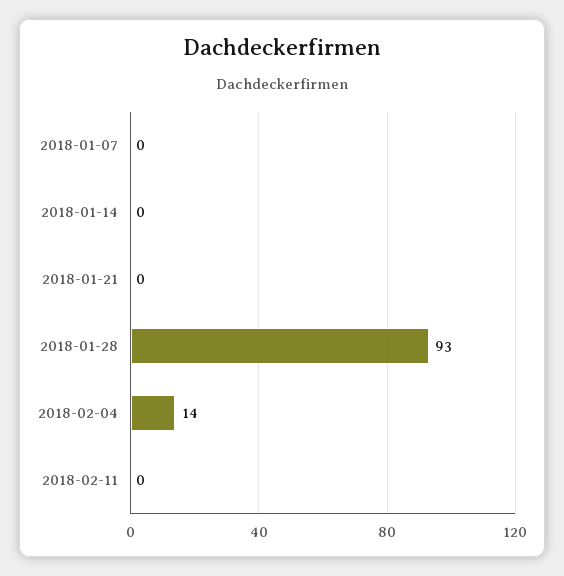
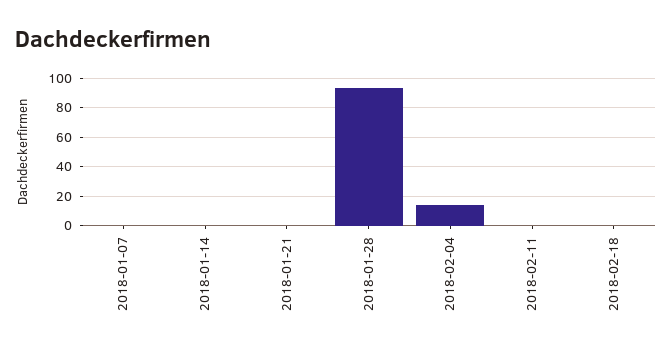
2018-02-18: none -> 0

